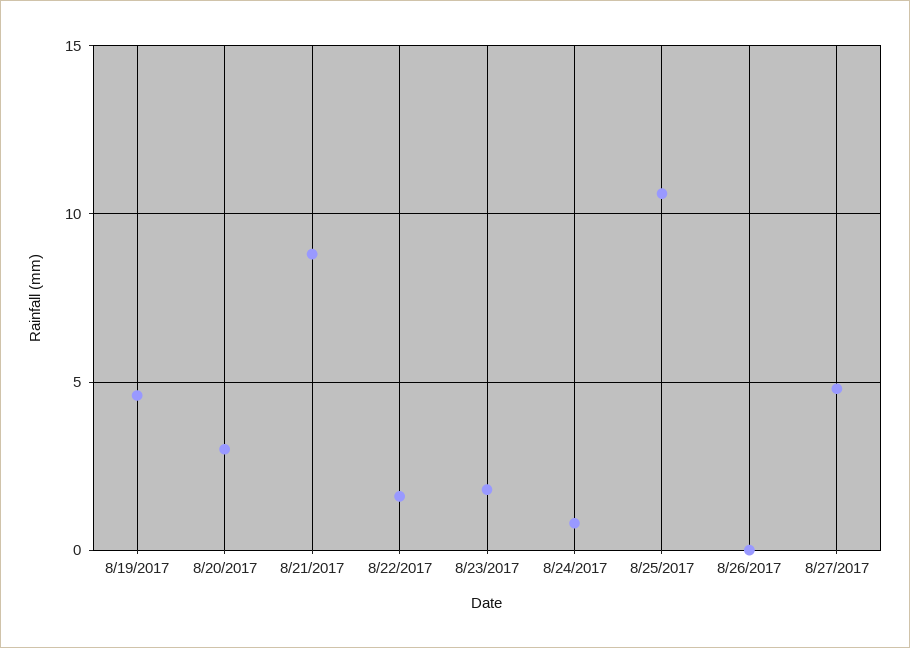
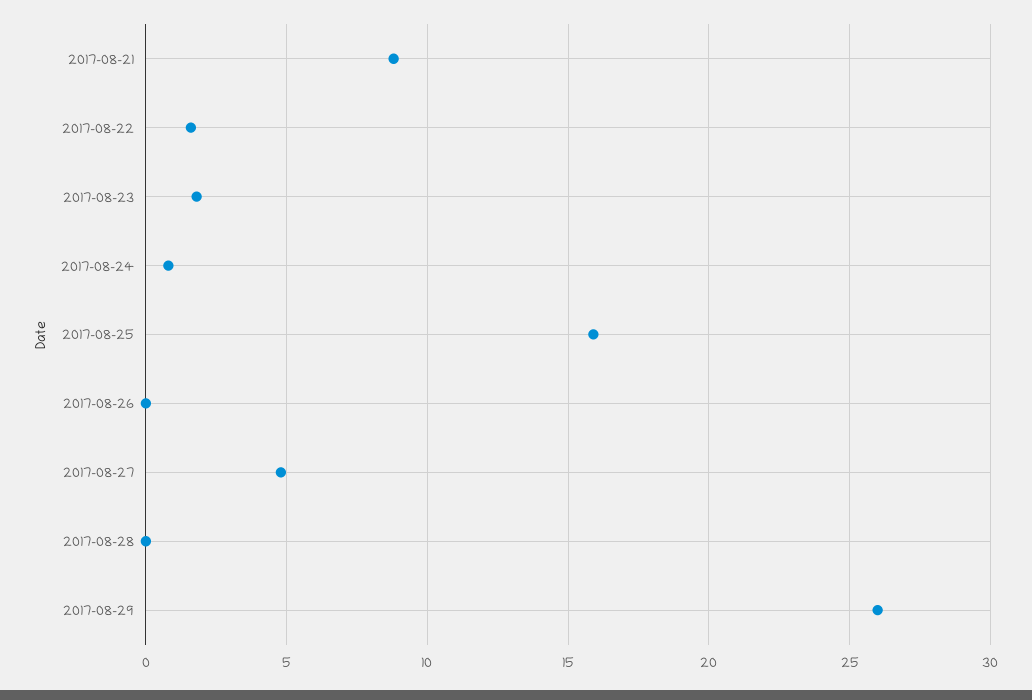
8/19/2017: 4.5 -> none
8/20/2017: 3 -> none
8/25/2017: 10.5 -> 16
2017-08-28: none -> 0
2017-08-29: none -> 26

